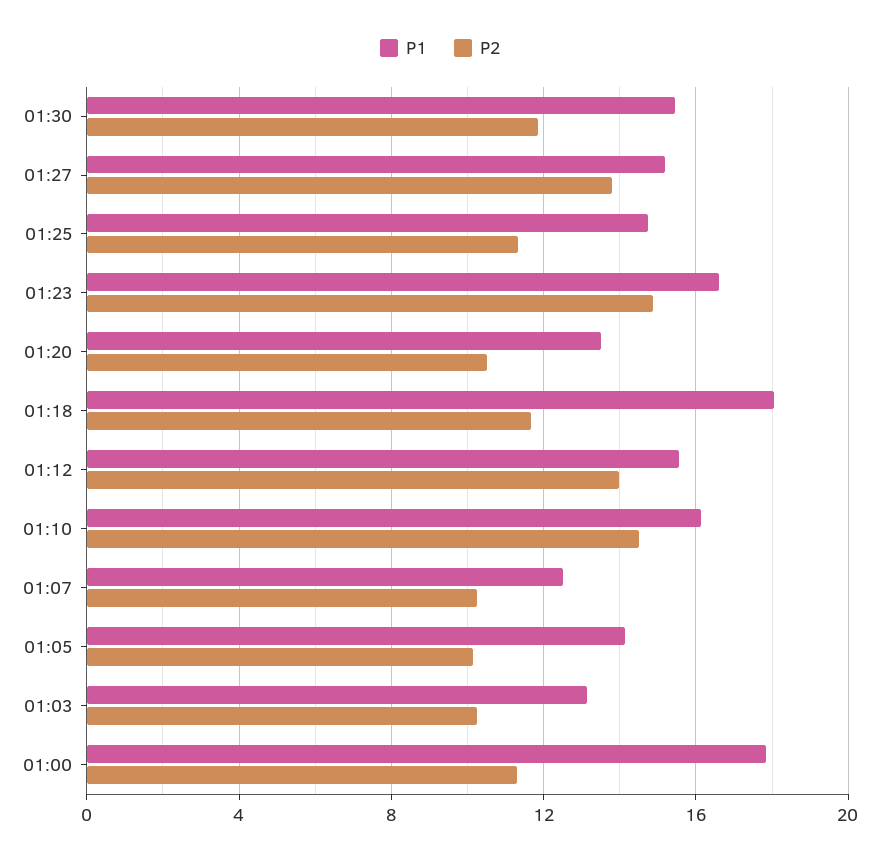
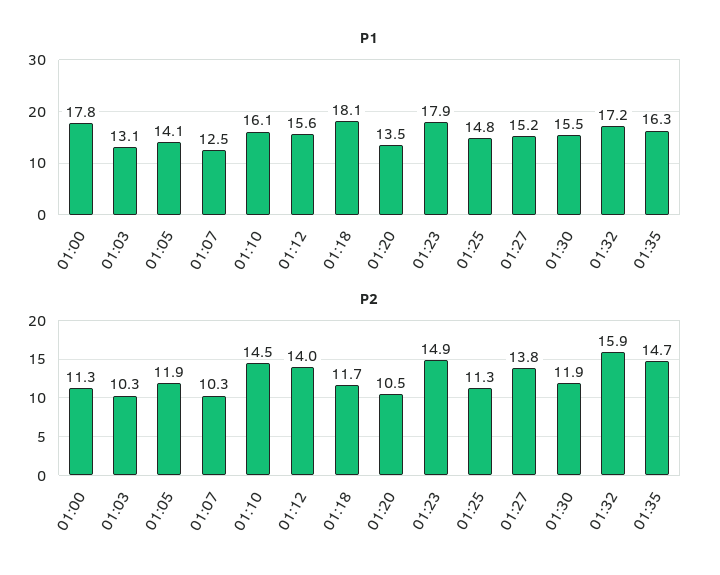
P1, 01:23: 16.5 -> 17.9
P2, 01:05: 10 -> 11.9
P1, 01:32: none -> 17.2
P1, 01:35: none -> 16.3
P2, 01:32: none -> 15.9
P2, 01:35: none -> 14.7

